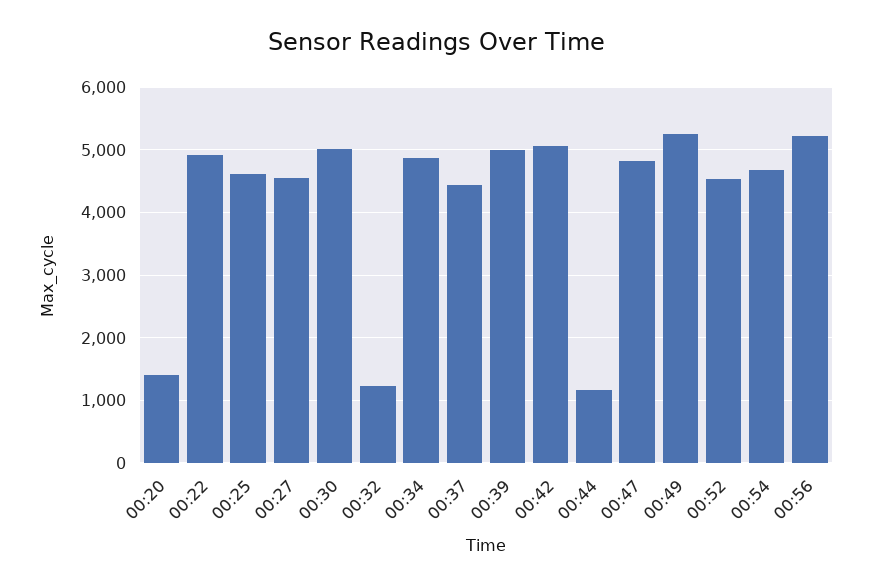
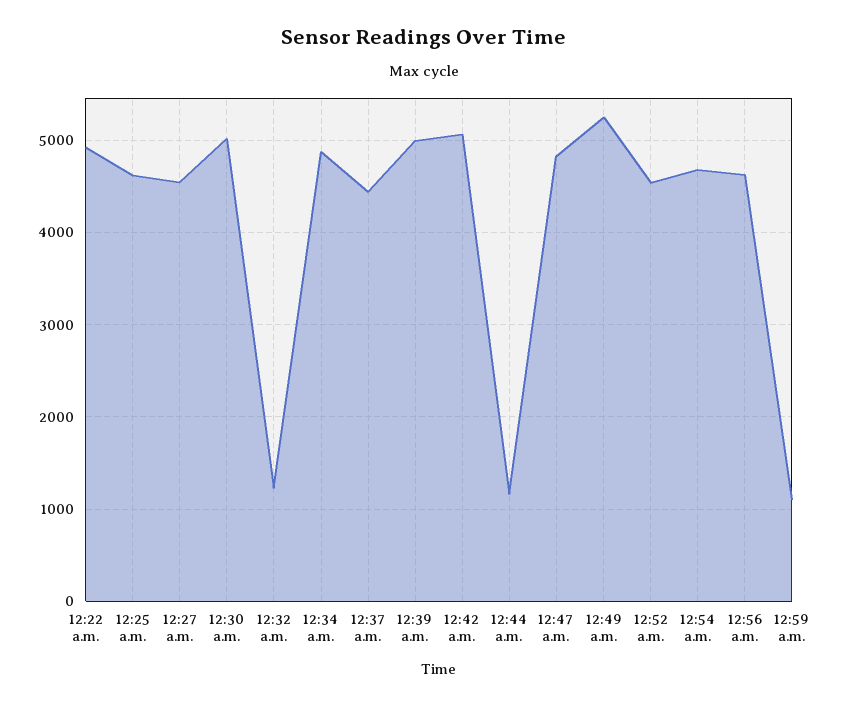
00:20: 1400 -> none
00:56: 5200 -> 4600
12:59 a.m.: none -> 1100

